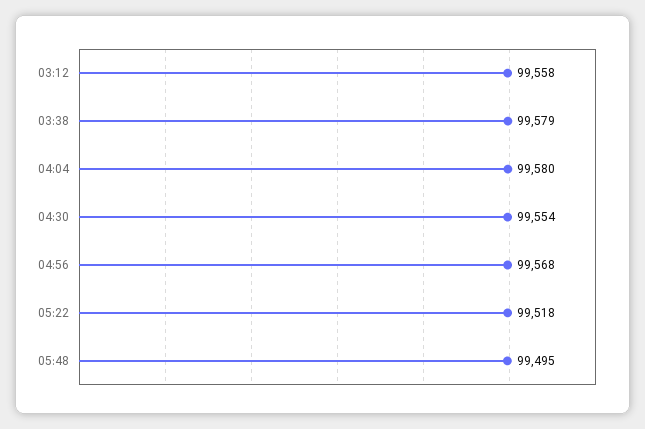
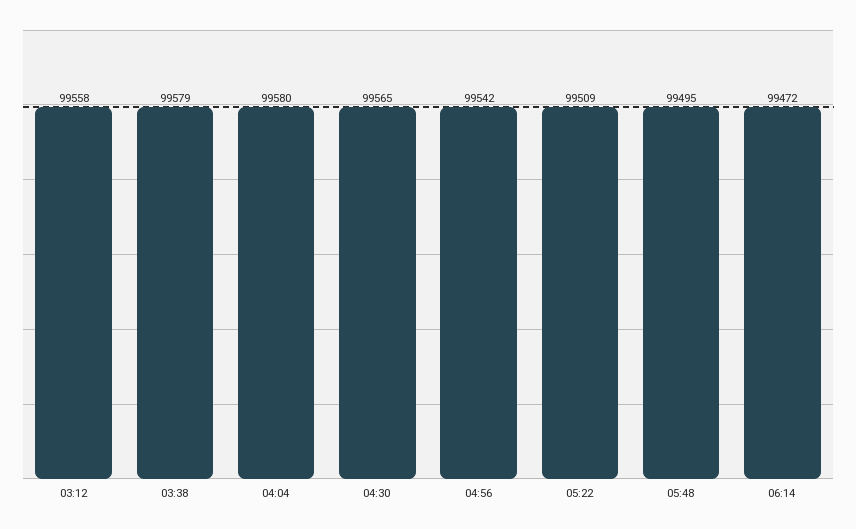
04:30: 99554 -> 99565
04:56: 99568 -> 99542
05:22: 99518 -> 99509
06:14: none -> 99472

